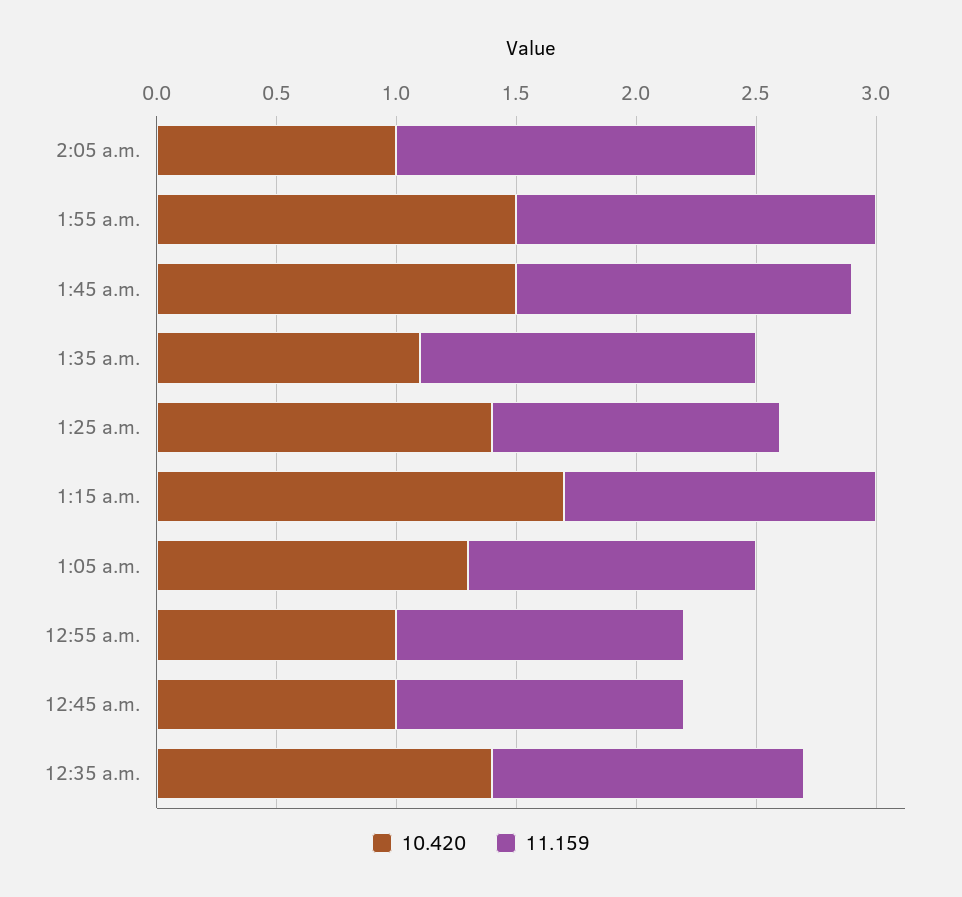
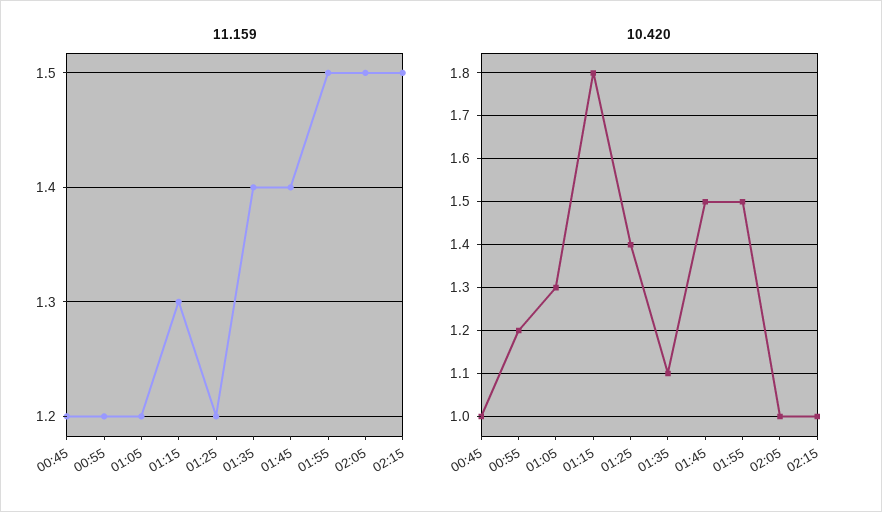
10.420, 1:15 a.m.: 1.7 -> 1.8
10.420, 12:55 a.m.: 1 -> 1.2
10.420, 12:35 a.m.: 1.4 -> none
11.159, 12:35 a.m.: 1.3 -> none
11.159, 02:15: none -> 1.5
10.420, 02:15: none -> 1

